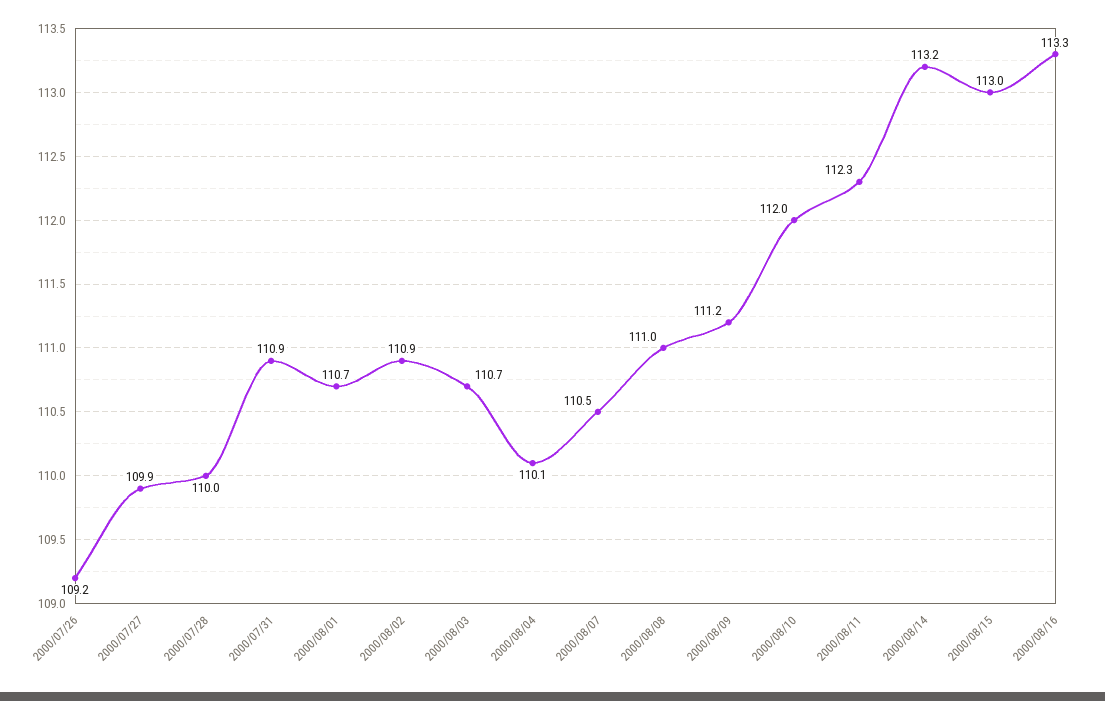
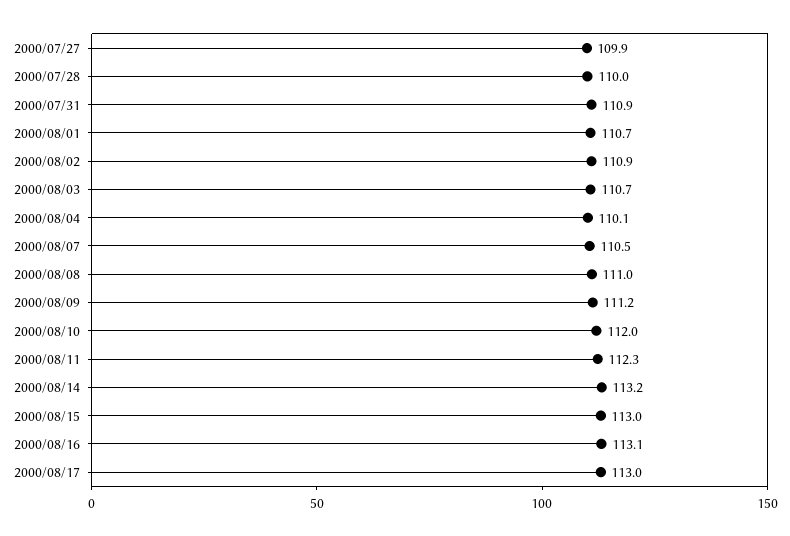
2000/07/26: 109.2 -> none
2000/08/16: 113.3 -> 113.1
2000/08/17: none -> 113

